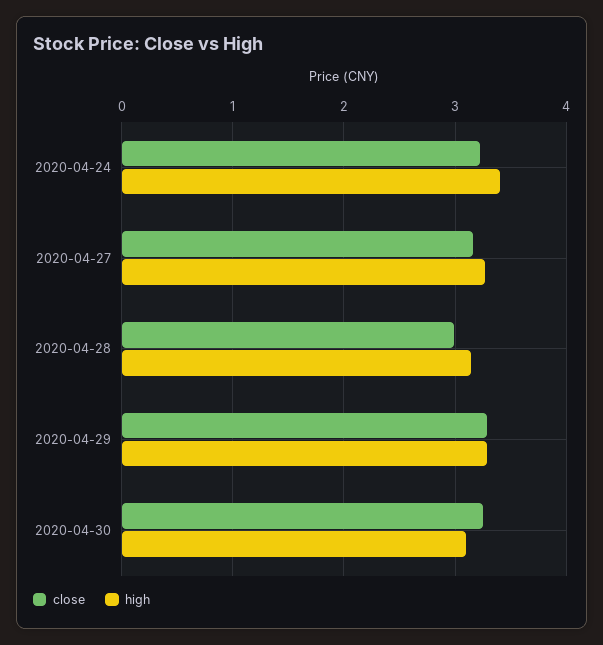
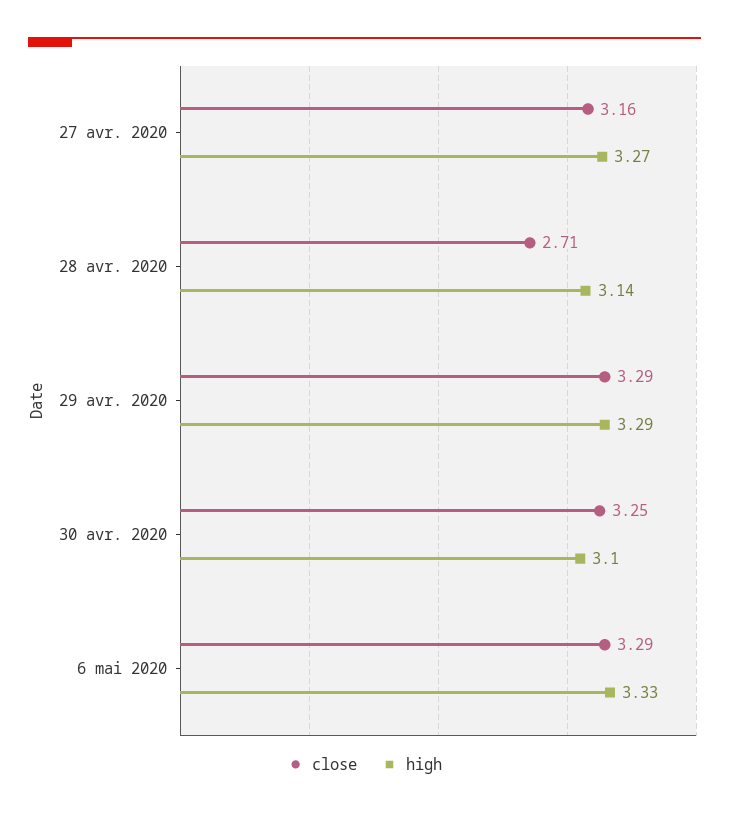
close, 2020-04-24: 3.2 -> none
high, 2020-04-24: 3.4 -> none
close, 2020-04-28: 3 -> 2.71
close, 6 mai 2020: none -> 3.29
high, 6 mai 2020: none -> 3.33

